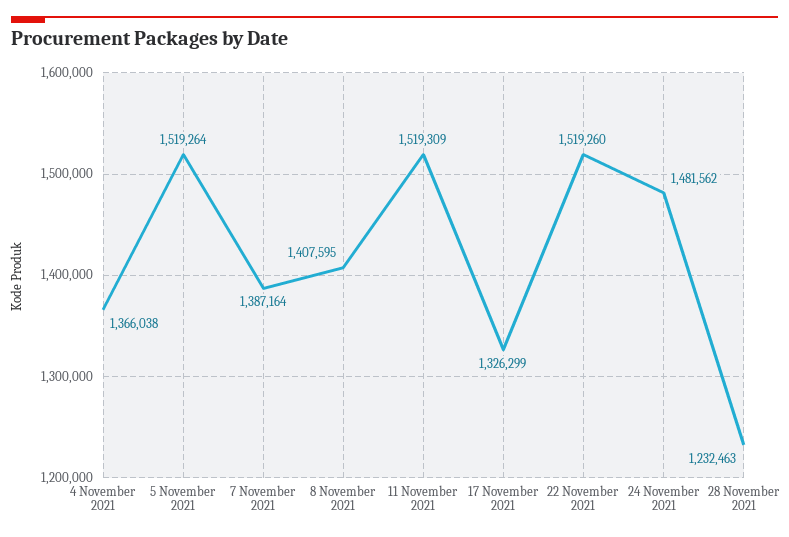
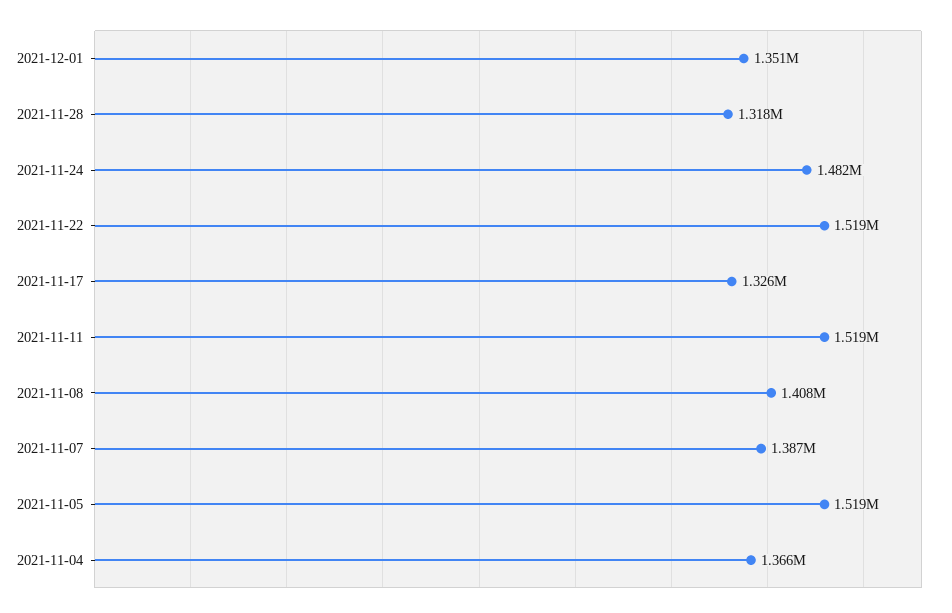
28 November 2021: 1232463 -> 1318000
2021-12-01: none -> 1351000

